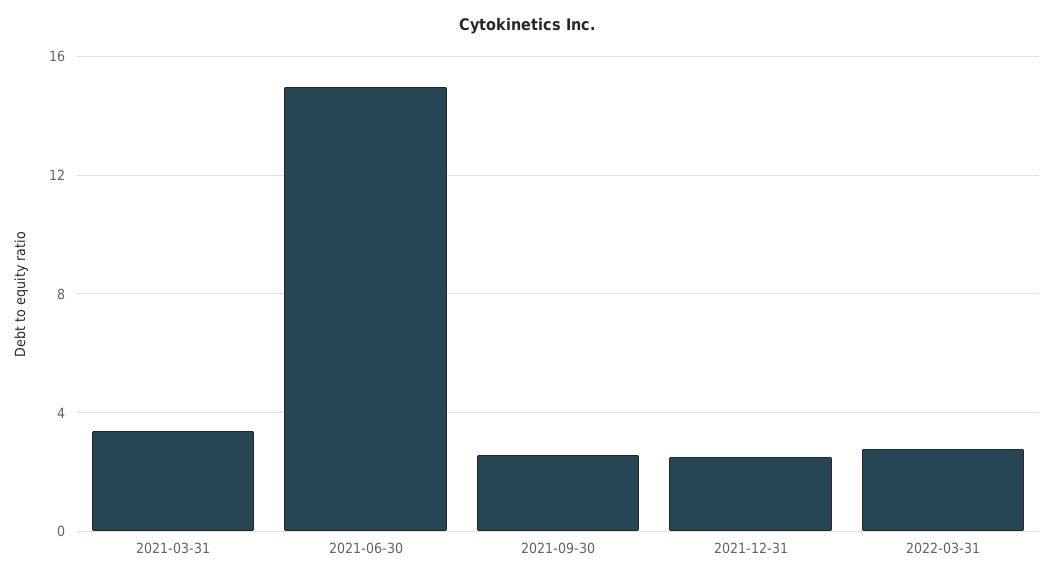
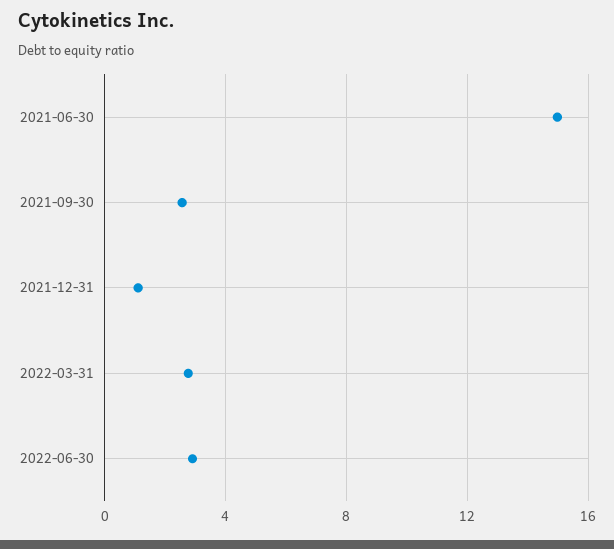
2021-03-31: 3.5 -> none
2021-12-31: 2.5 -> 1
2022-06-30: none -> 3

